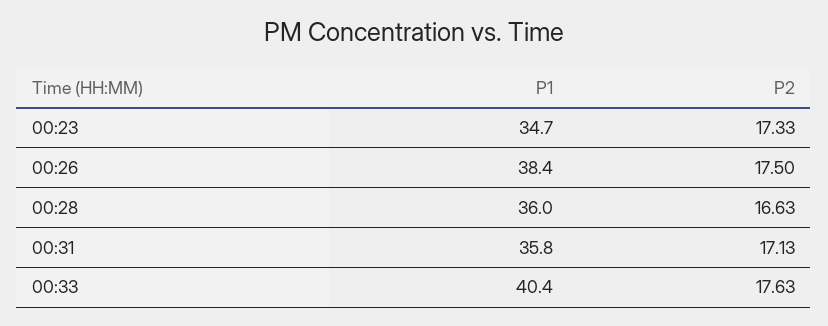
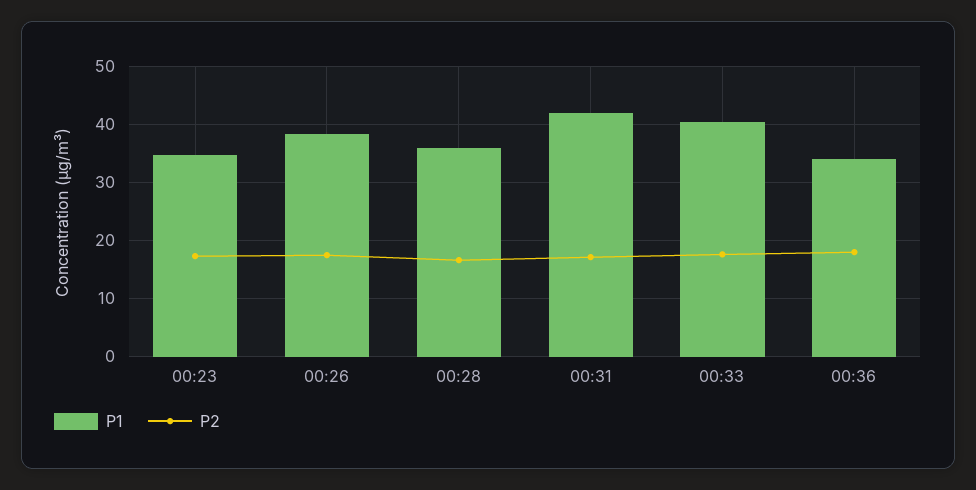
P1, 00:31: 35.8 -> 42
P1, 00:36: none -> 34
P2, 00:36: none -> 18

